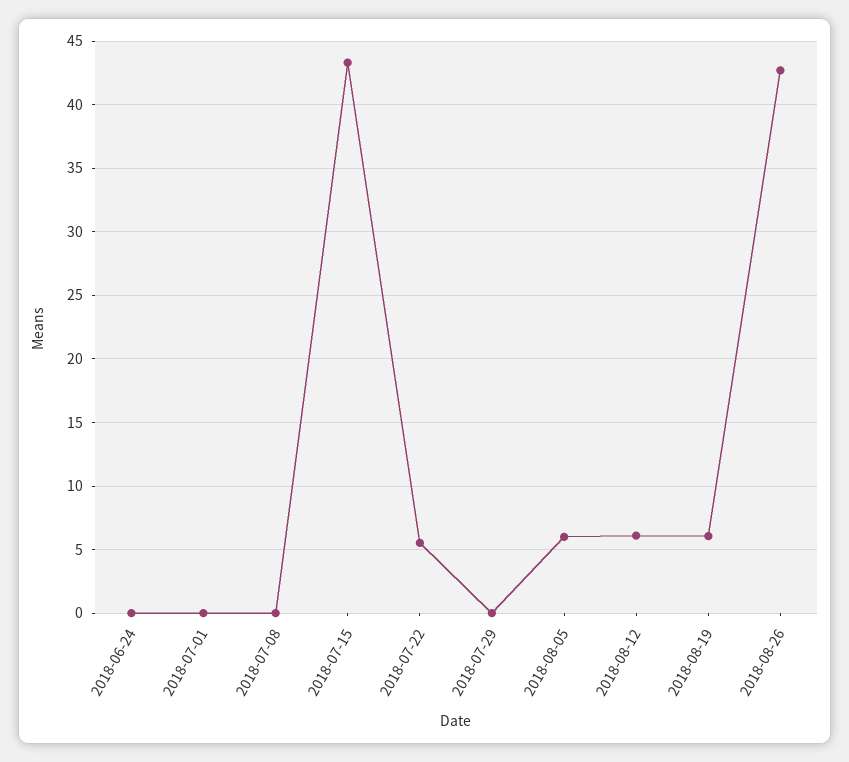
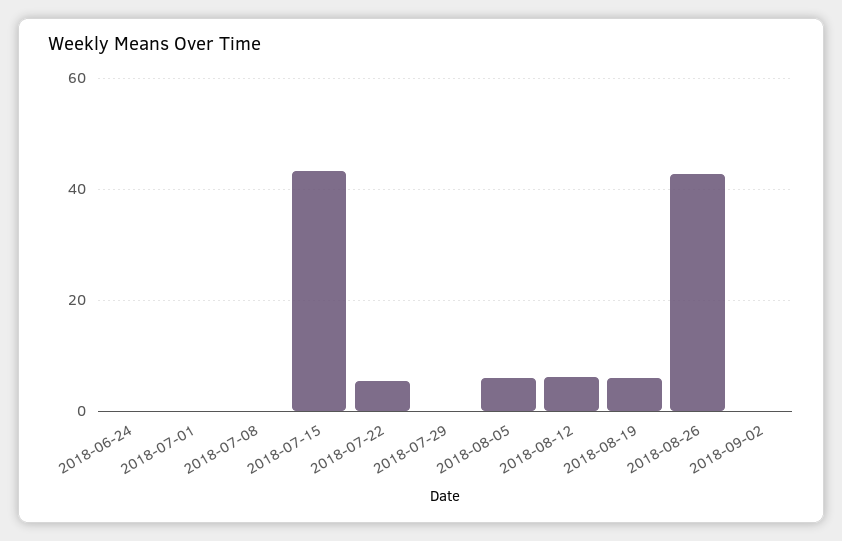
2018-09-02: none -> 0

